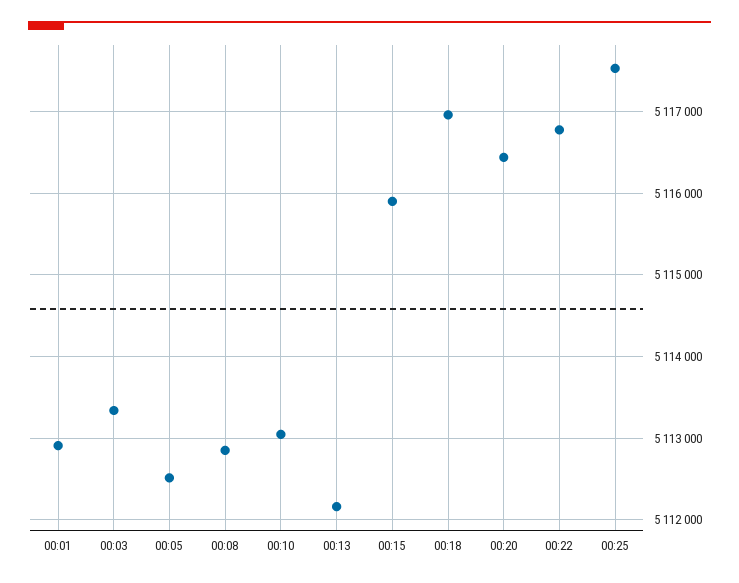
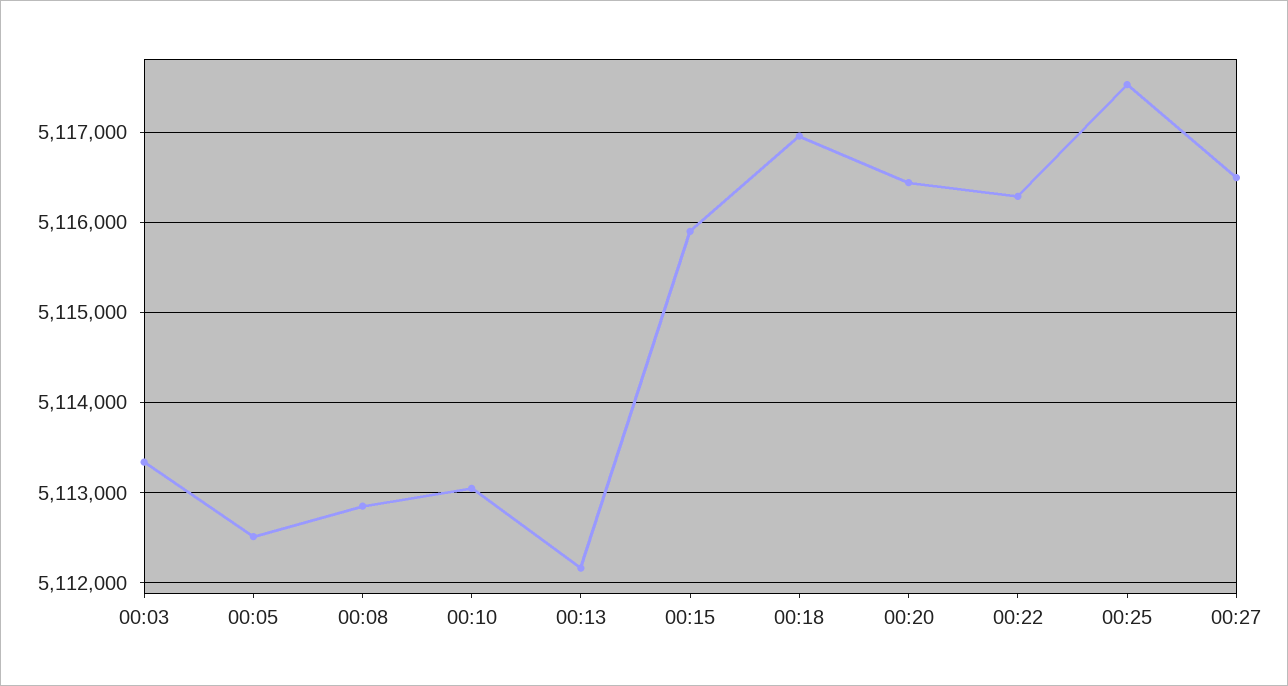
00:01: 5112900 -> none
00:22: 5116800 -> 5116300
00:27: none -> 5116500

